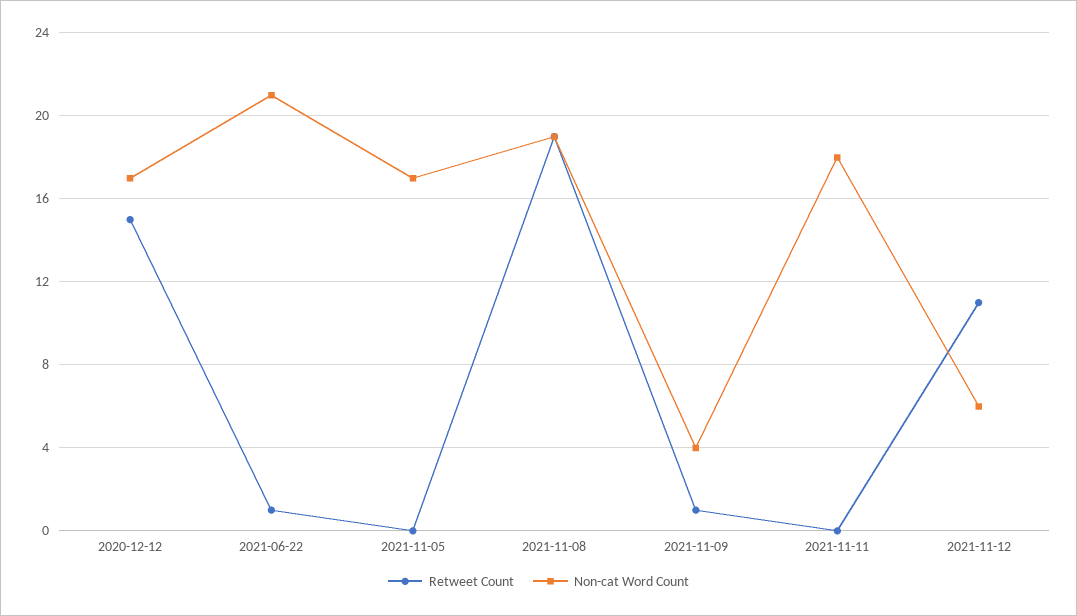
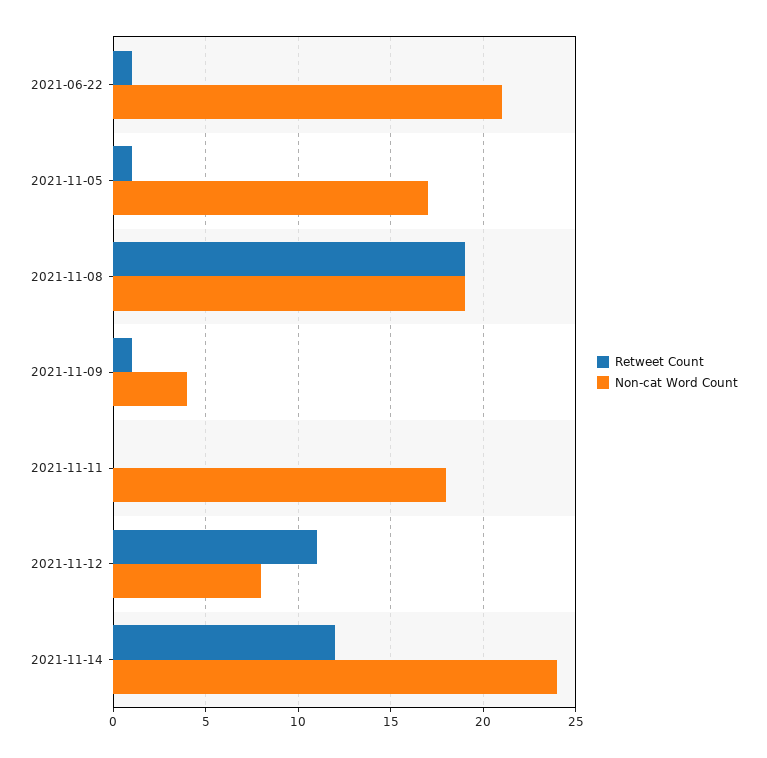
Retweet Count, 2020-12-12: 15 -> none
Non-cat Word Count, 2020-12-12: 17 -> none
Retweet Count, 2021-11-05: 0 -> 1
Non-cat Word Count, 2021-11-12: 6 -> 8
Retweet Count, 2021-11-14: none -> 12
Non-cat Word Count, 2021-11-14: none -> 24

